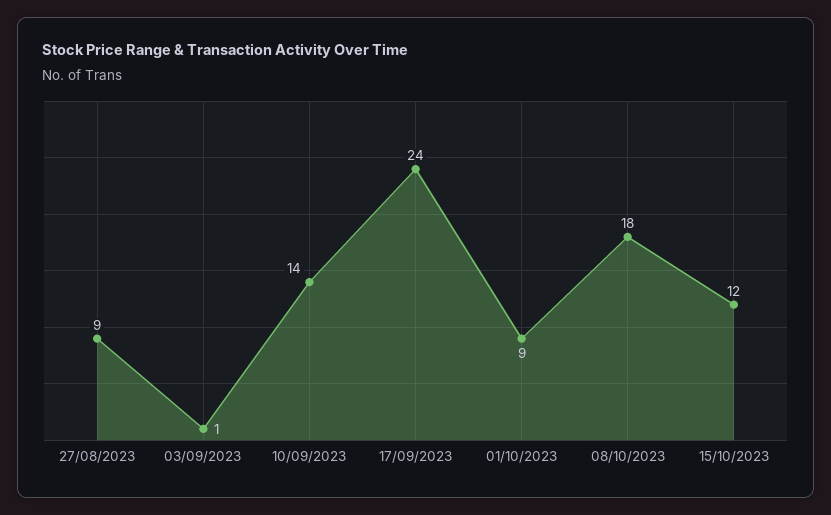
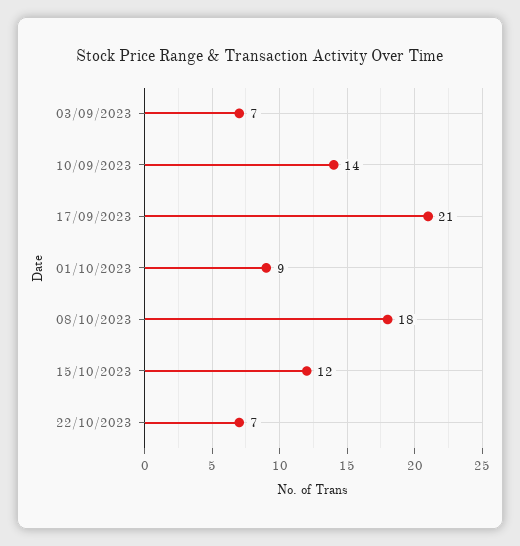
27/08/2023: 9 -> none
03/09/2023: 1 -> 7
17/09/2023: 24 -> 21
22/10/2023: none -> 7

